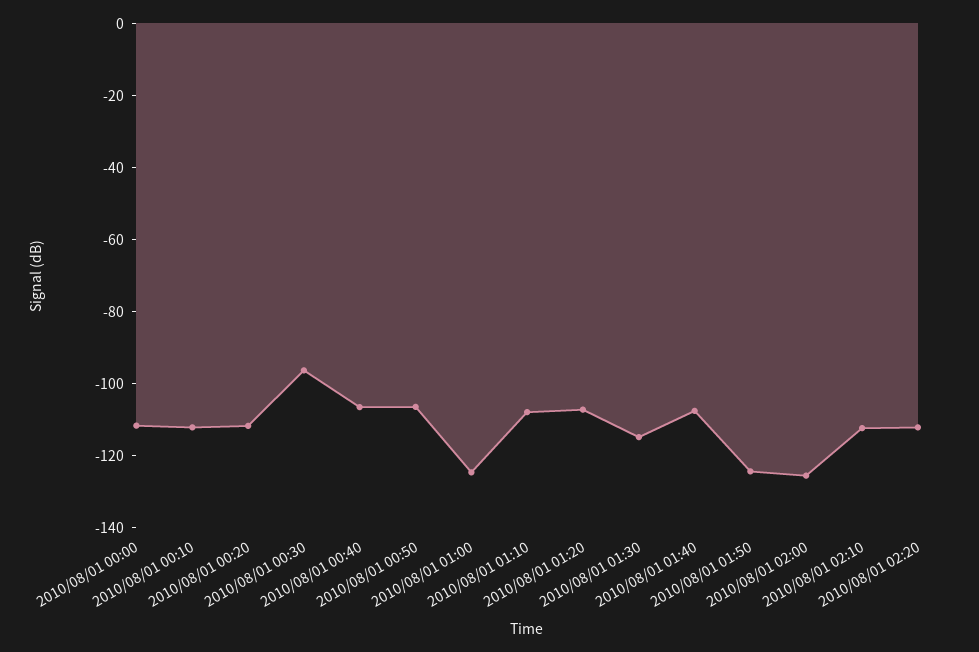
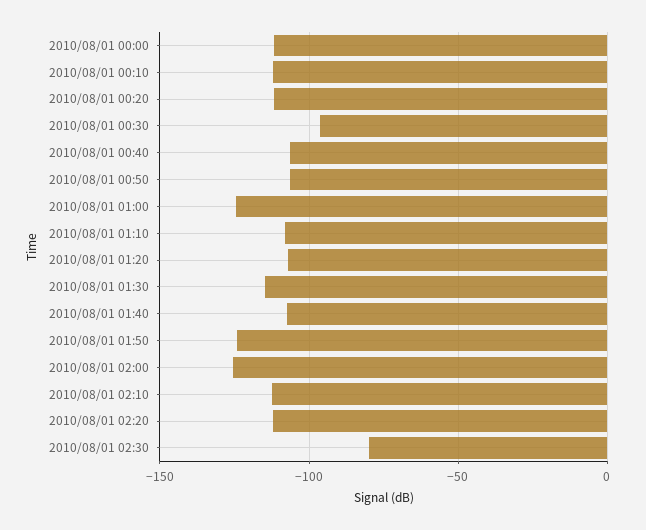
2010/08/01 02:30: none -> -80

